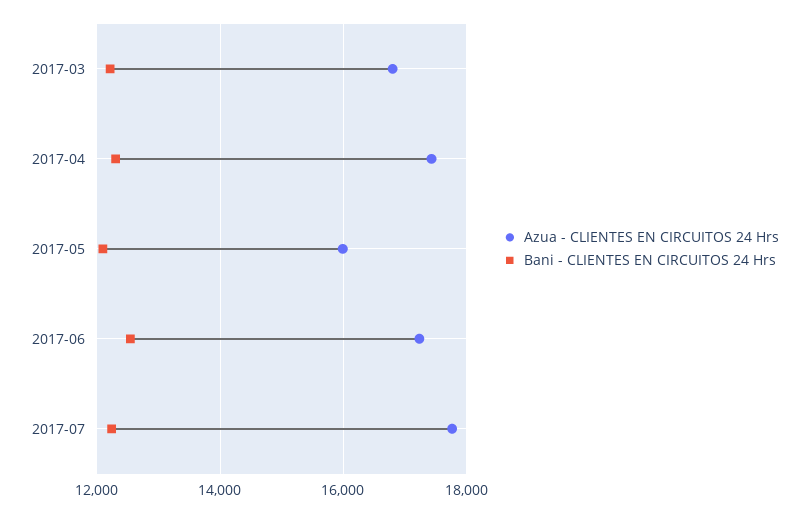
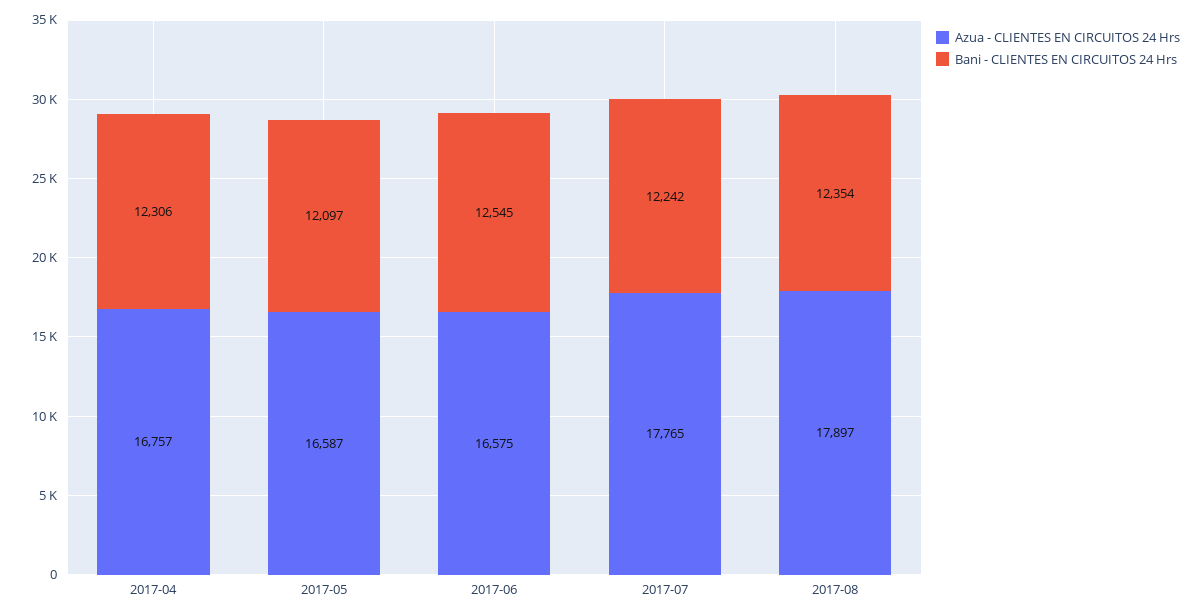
Azua - CLIENTES EN CIRCUITOS 24 Hrs, 2017-03: 16800 -> none
Bani - CLIENTES EN CIRCUITOS 24 Hrs, 2017-03: 12200 -> none
Azua - CLIENTES EN CIRCUITOS 24 Hrs, 2017-04: 17400 -> 16757
Azua - CLIENTES EN CIRCUITOS 24 Hrs, 2017-05: 16000 -> 16587
Azua - CLIENTES EN CIRCUITOS 24 Hrs, 2017-06: 17200 -> 16575
Azua - CLIENTES EN CIRCUITOS 24 Hrs, 2017-08: none -> 17897
Bani - CLIENTES EN CIRCUITOS 24 Hrs, 2017-08: none -> 12354

